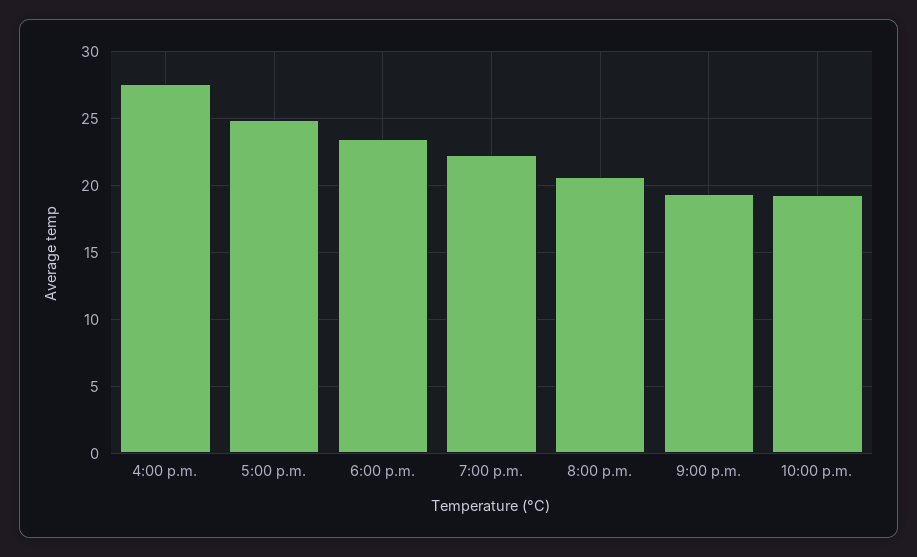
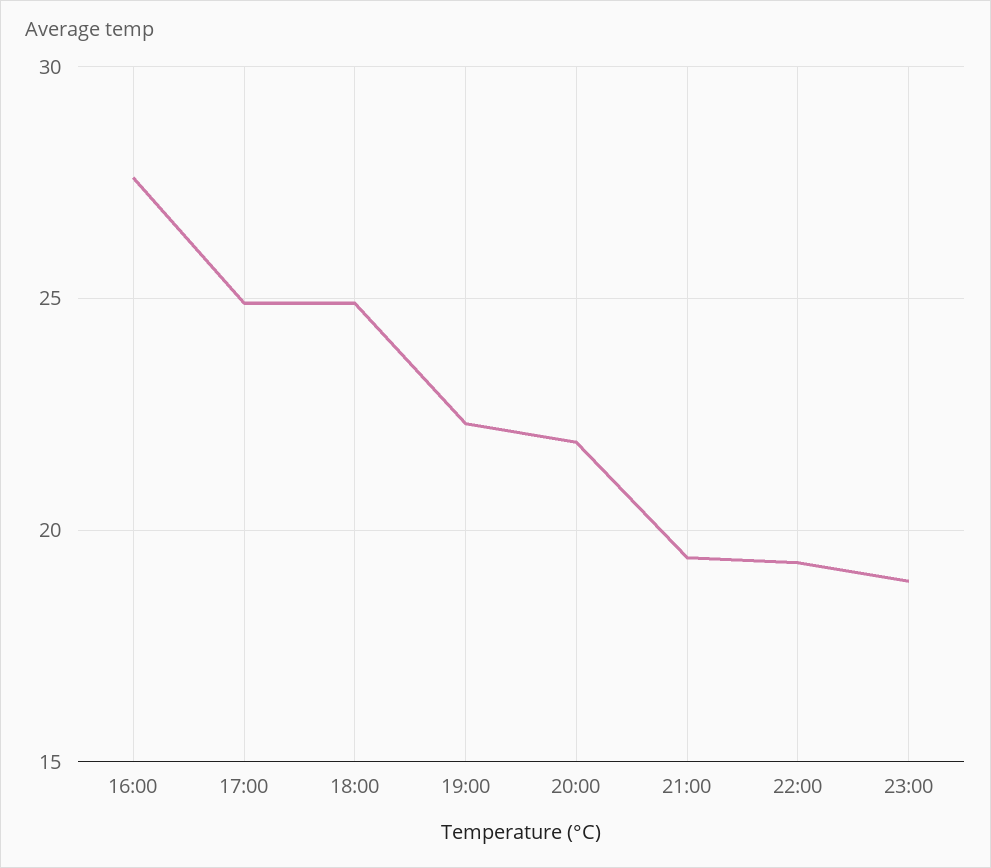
6:00 p.m.: 23.5 -> 25
8:00 p.m.: 20.5 -> 22
23:00: none -> 19

